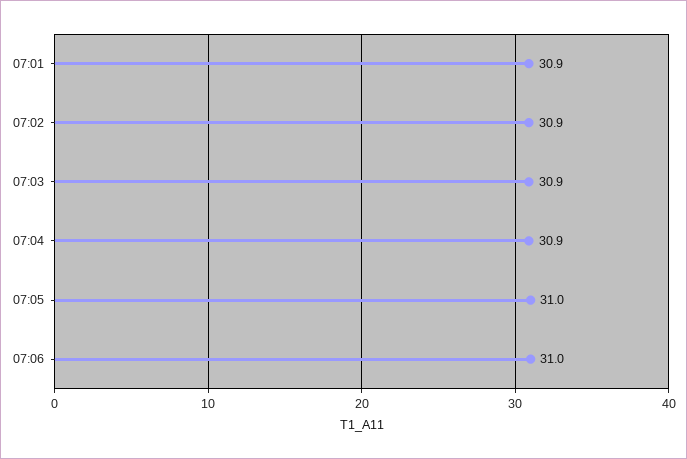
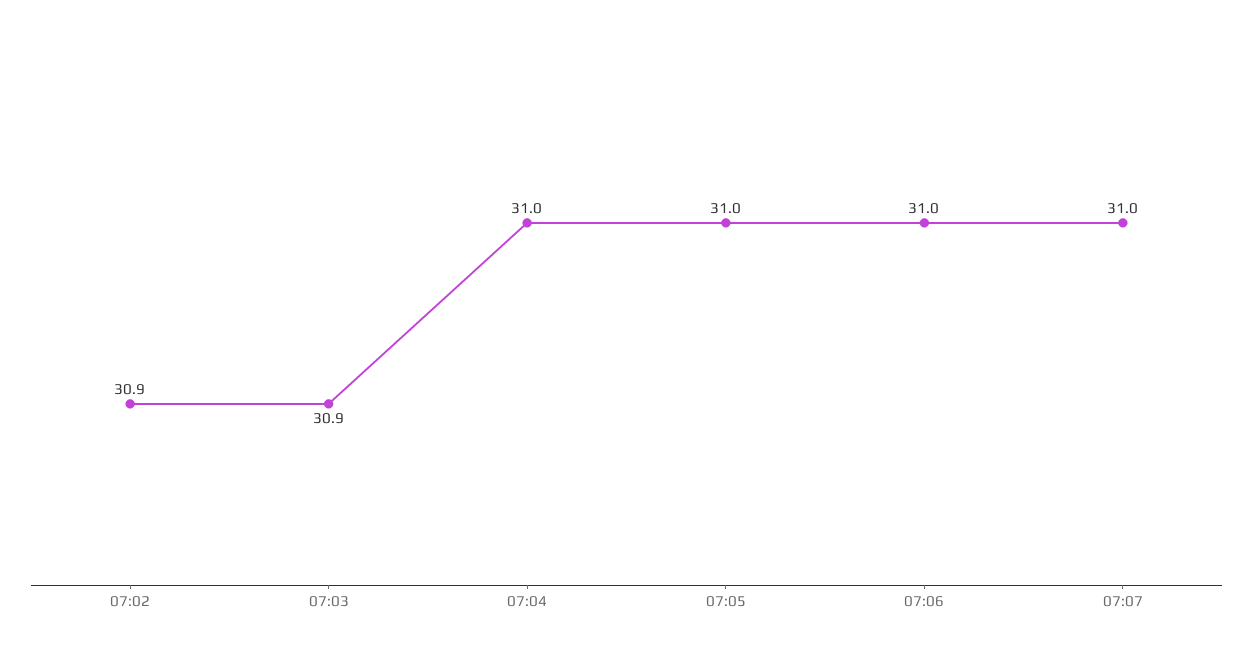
07:01: 30.9 -> none
07:04: 30.9 -> 31
07:07: none -> 31

